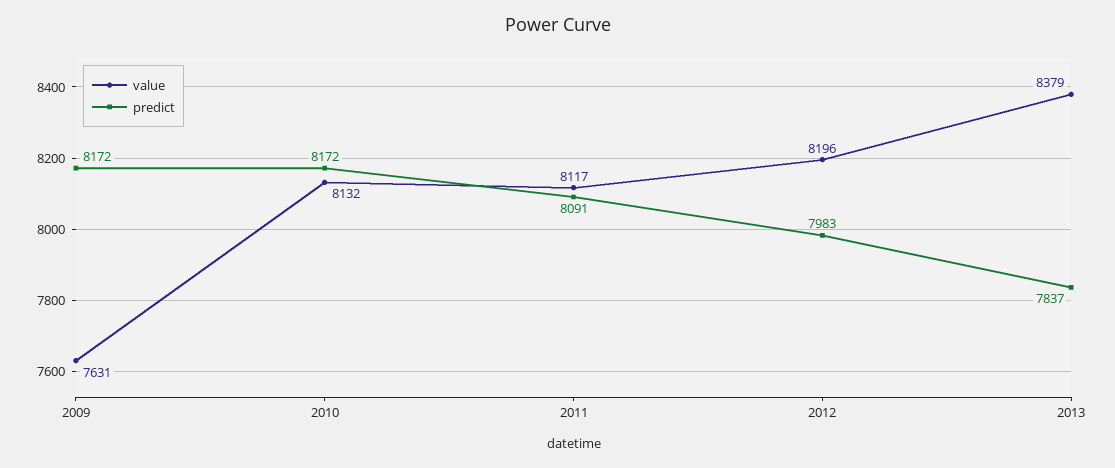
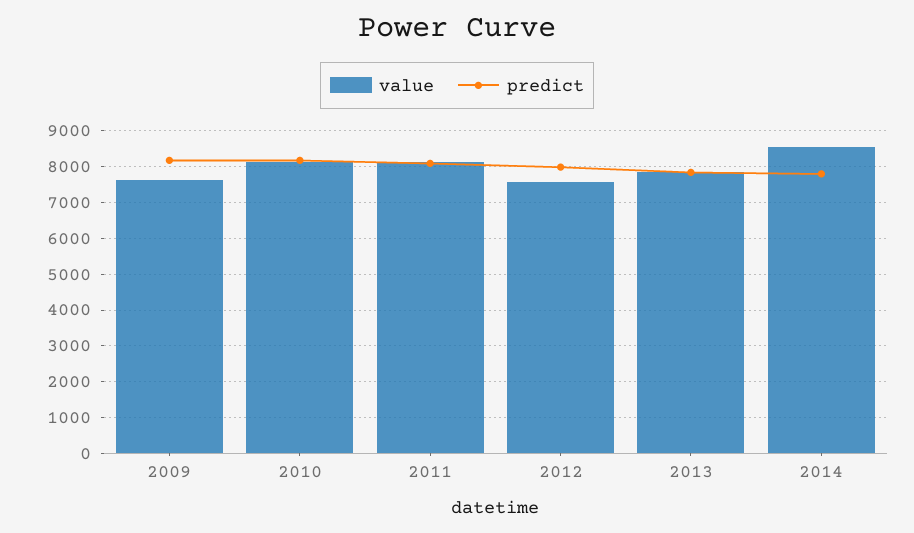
value, 2012: 8196 -> 7600
value, 2013: 8379 -> 7800
value, 2014: none -> 8600
predict, 2014: none -> 7800

